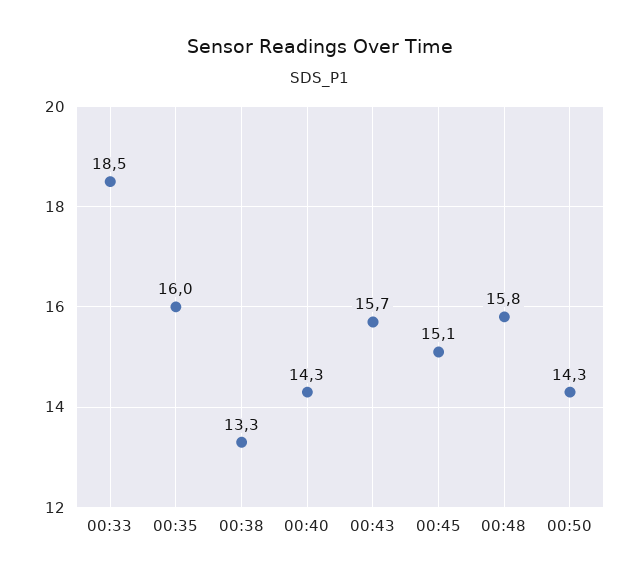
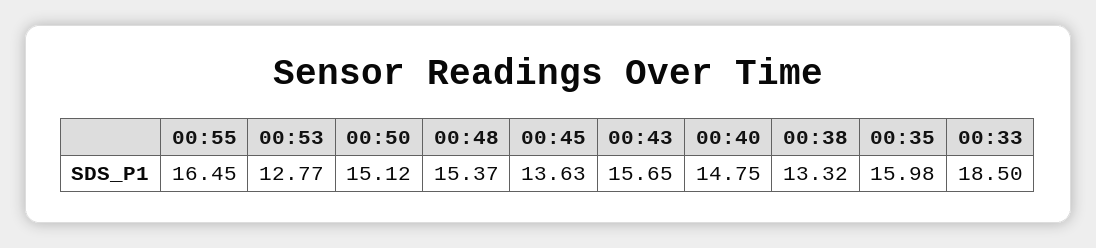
00:40: 14.3 -> 14.75
00:45: 15.1 -> 13.63
00:48: 15.8 -> 15.37
00:50: 14.3 -> 15.12
00:55: none -> 16.45
00:53: none -> 12.77

